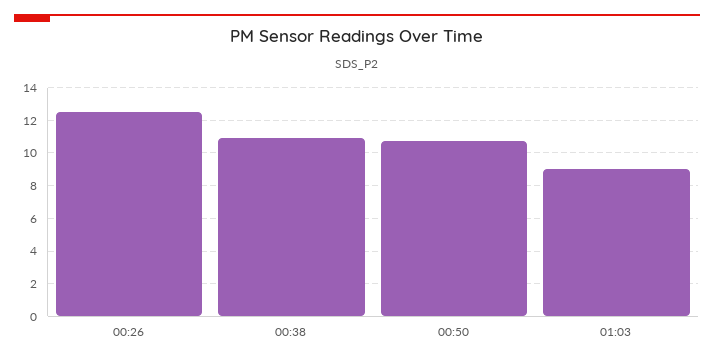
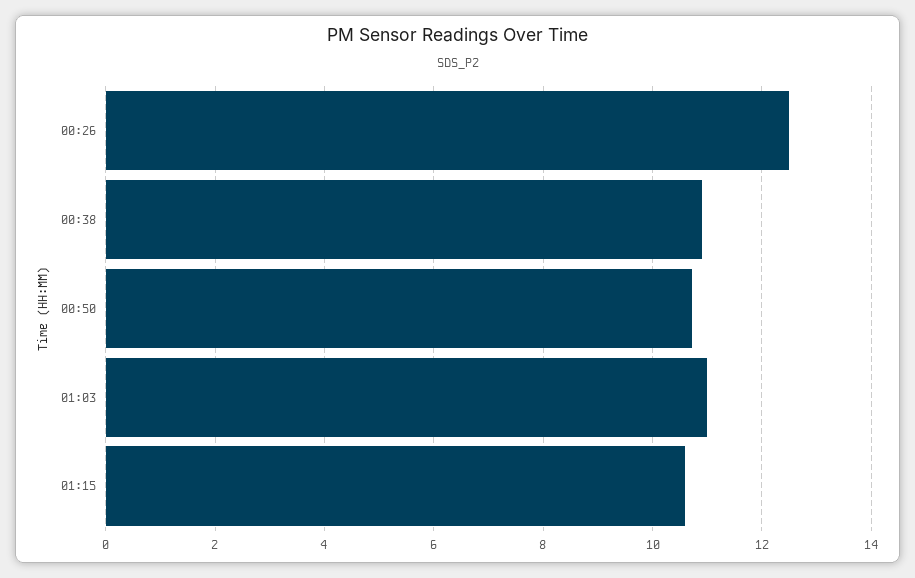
01:03: 9 -> 11
01:15: none -> 10.6

